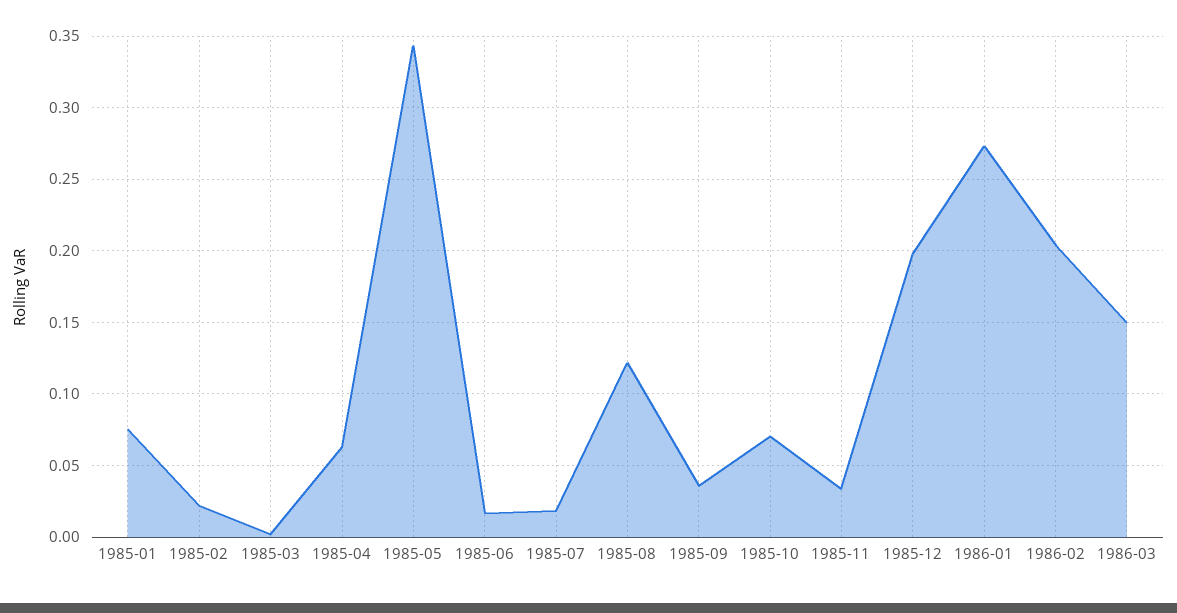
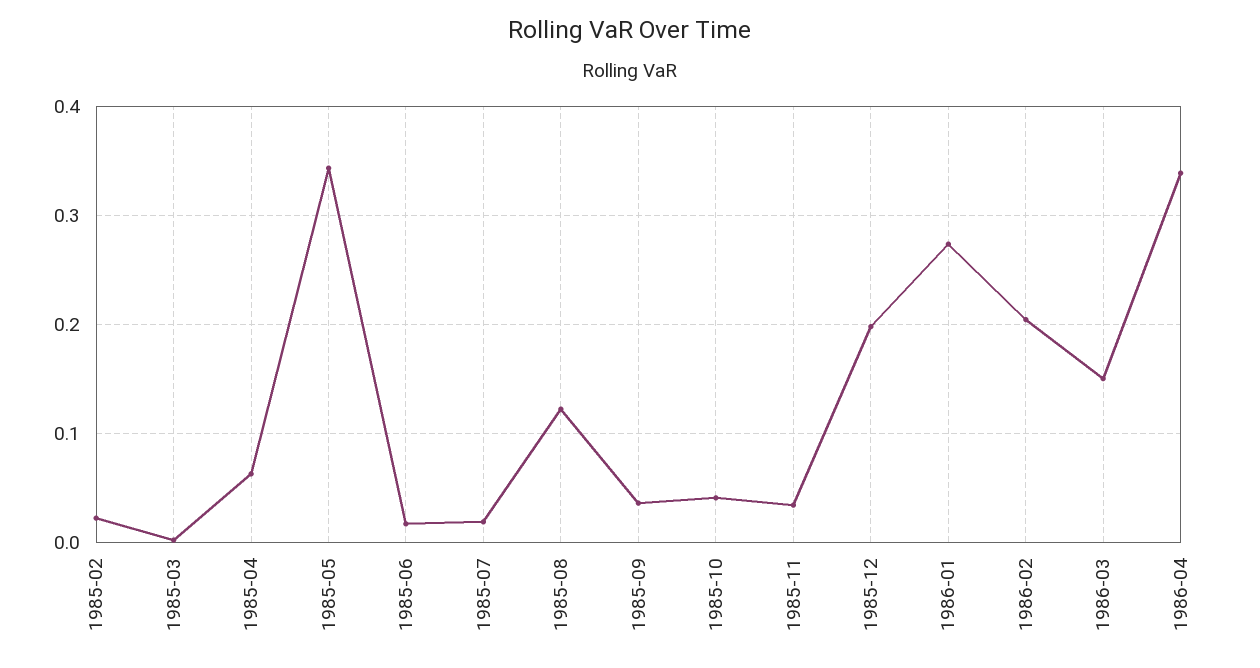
1985-01: 0.075 -> none
1985-10: 0.07 -> 0.04
1986-04: none -> 0.34

